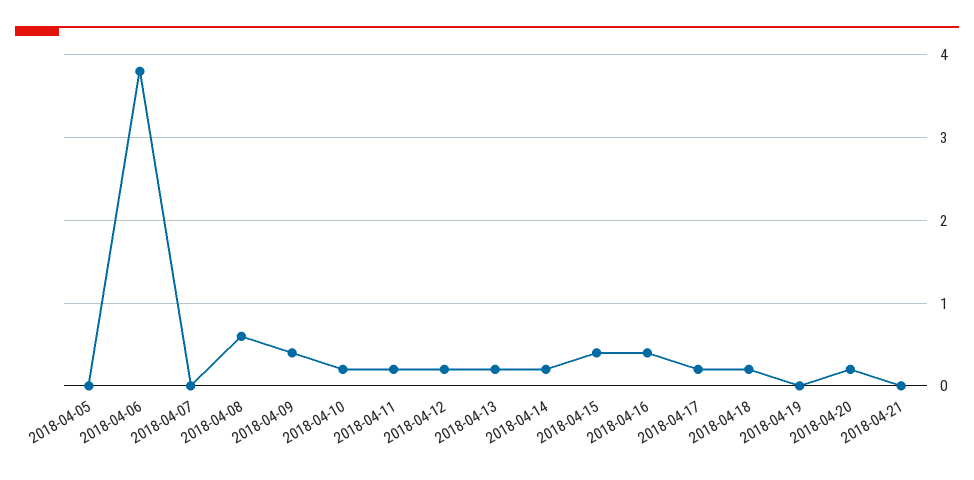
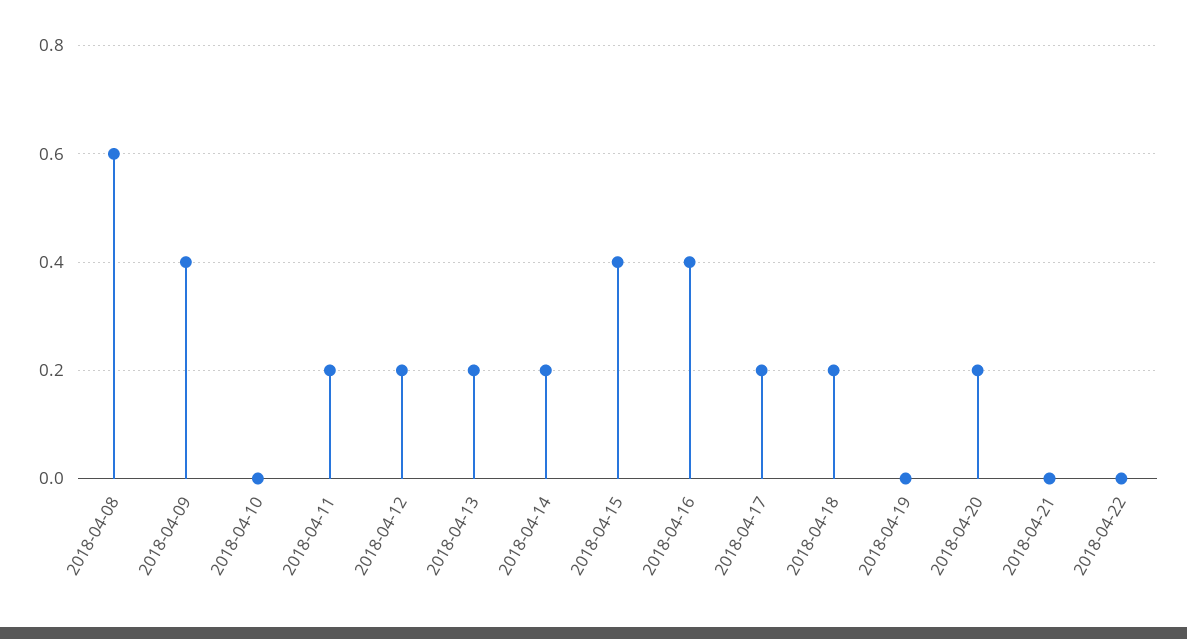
2018-04-05: 0 -> none
2018-04-06: 3.8 -> none
2018-04-07: 0 -> none
2018-04-10: 0.2 -> 0
2018-04-22: none -> 0

